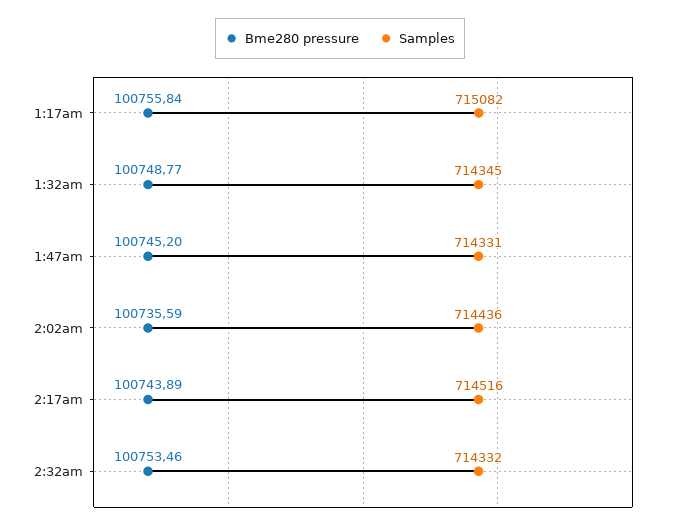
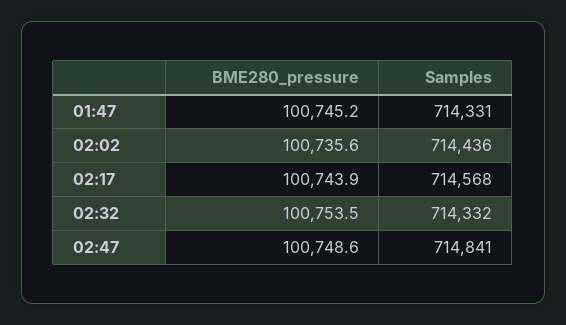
Bme280 pressure, 1:17am: 100755.84 -> none
Samples, 1:17am: 715082 -> none
Bme280 pressure, 1:32am: 100748.77 -> none
Samples, 1:32am: 714345 -> none
Samples, 2:17am: 714516 -> 714568
Bme280 pressure, 02:47: none -> 100748.6
Samples, 02:47: none -> 714841

